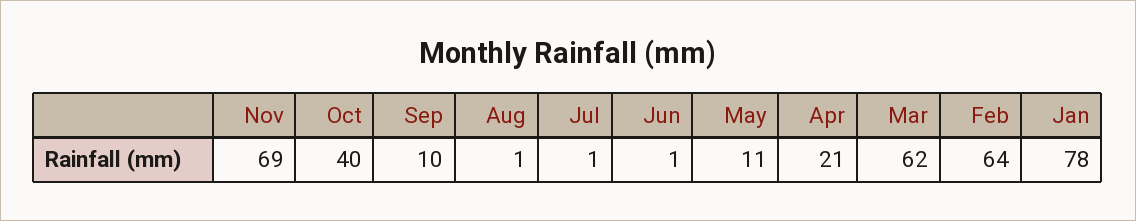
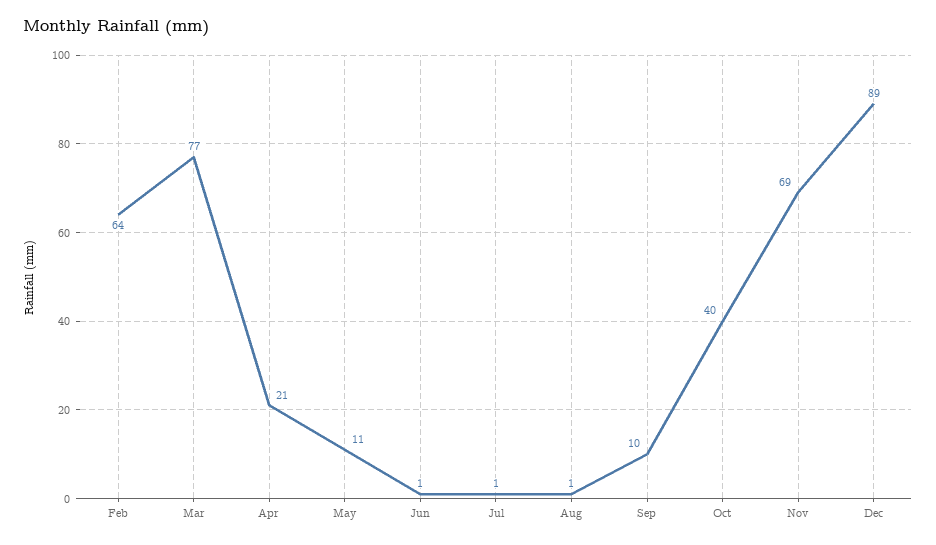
Mar: 62 -> 77
Jan: 78 -> none
Dec: none -> 89

